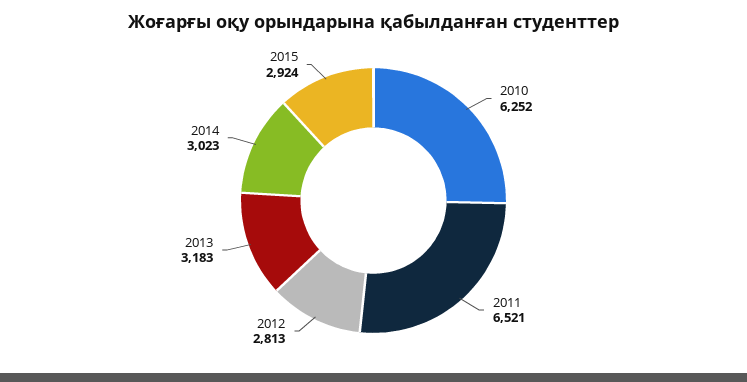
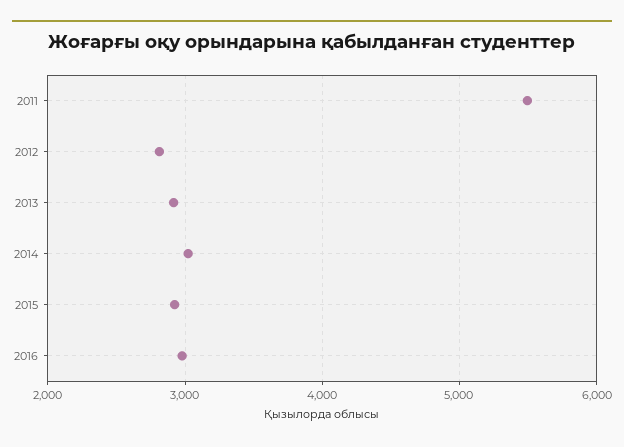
2010: 6252 -> none
2011: 6521 -> 5500
2013: 3183 -> 2900
2016: none -> 3000

